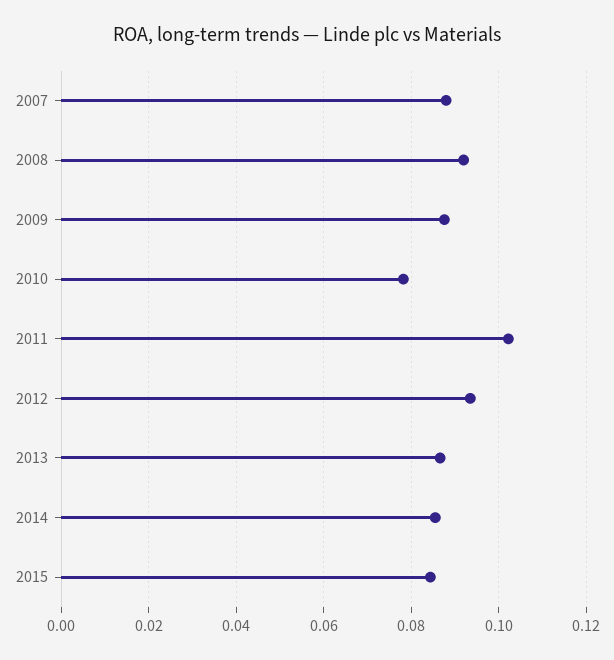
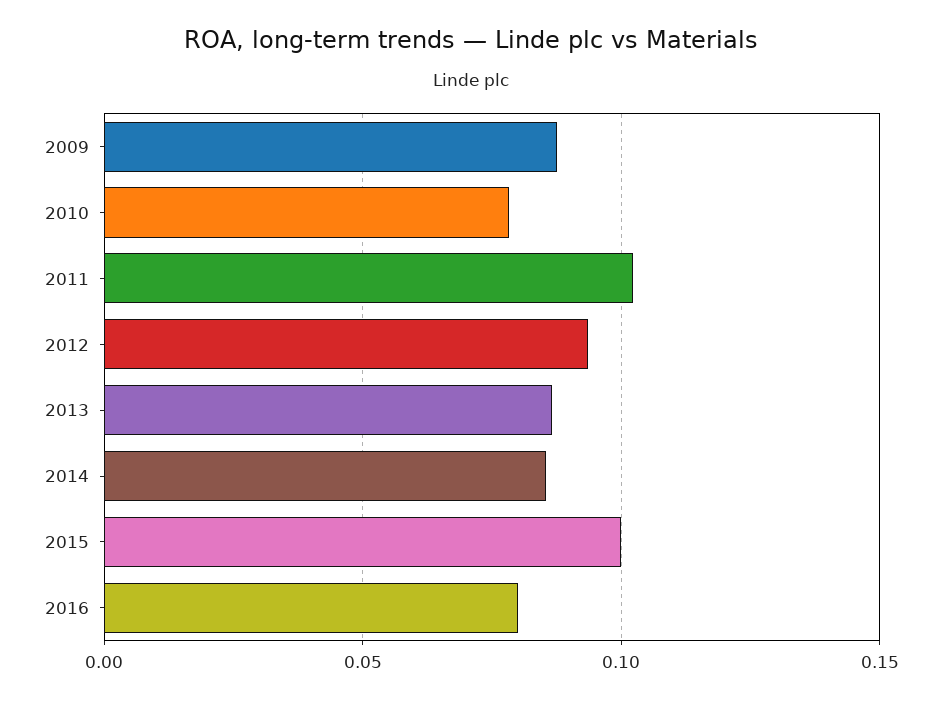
2007: 0.088 -> none
2008: 0.092 -> none
2015: 0.084 -> 0.1
2016: none -> 0.08

